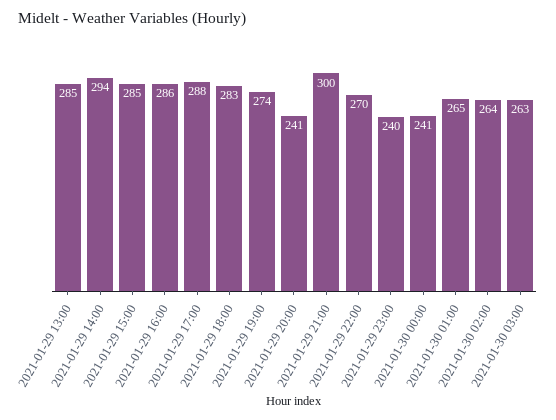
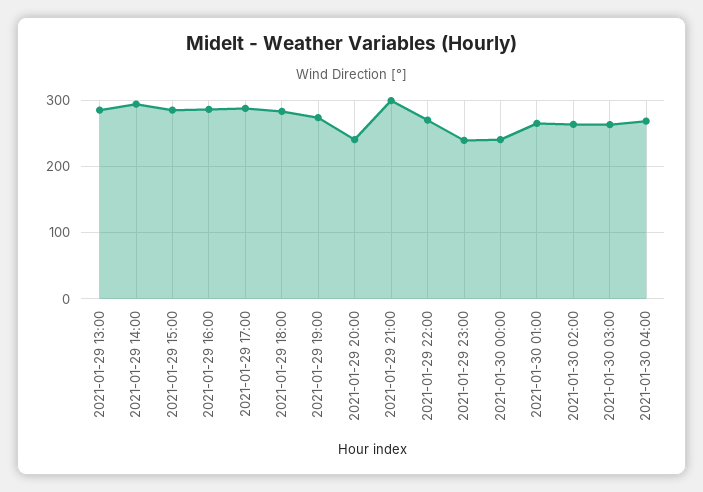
2021-01-30 04:00: none -> 270

